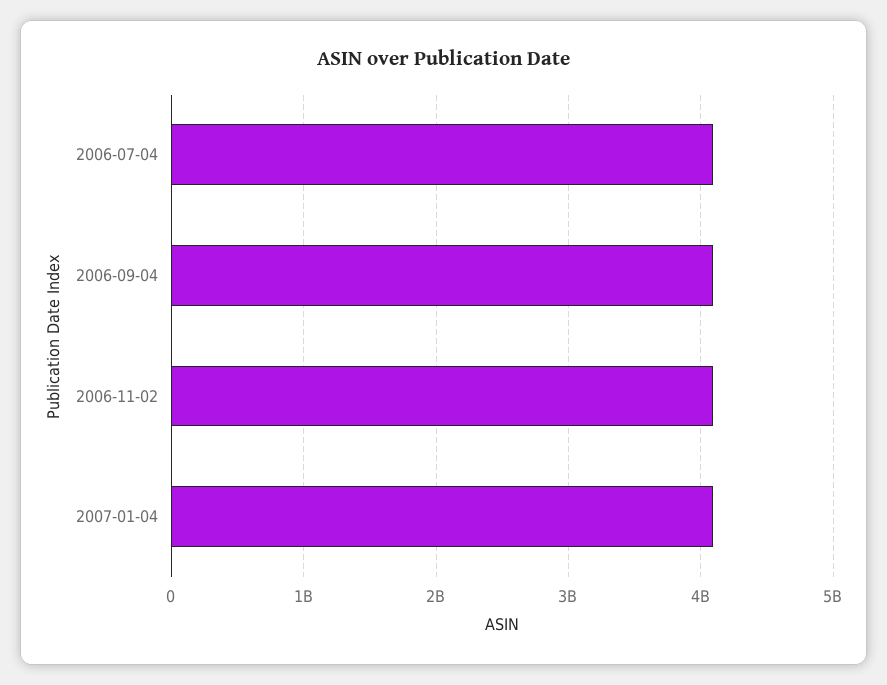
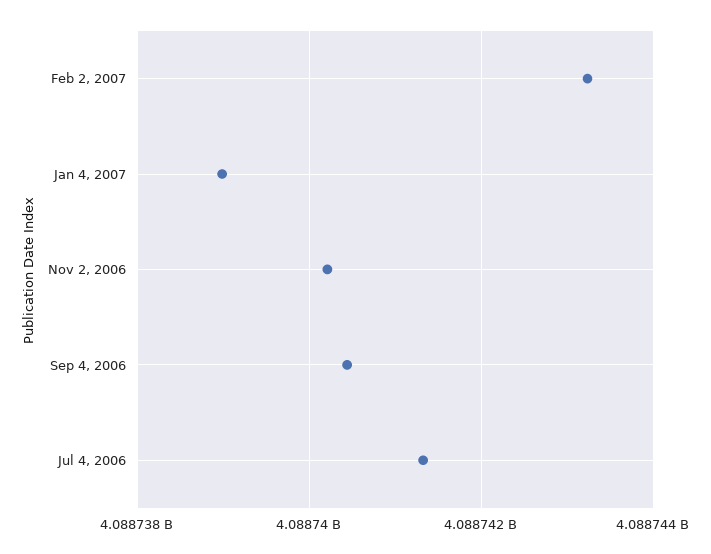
Feb 2, 2007: none -> 4088743200

